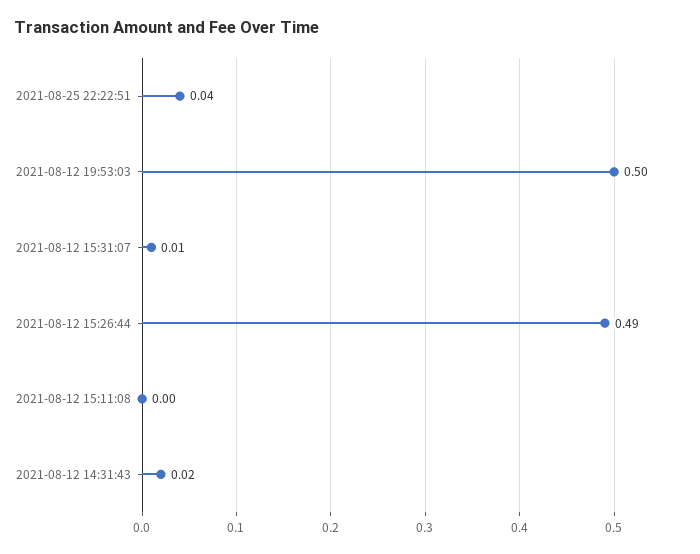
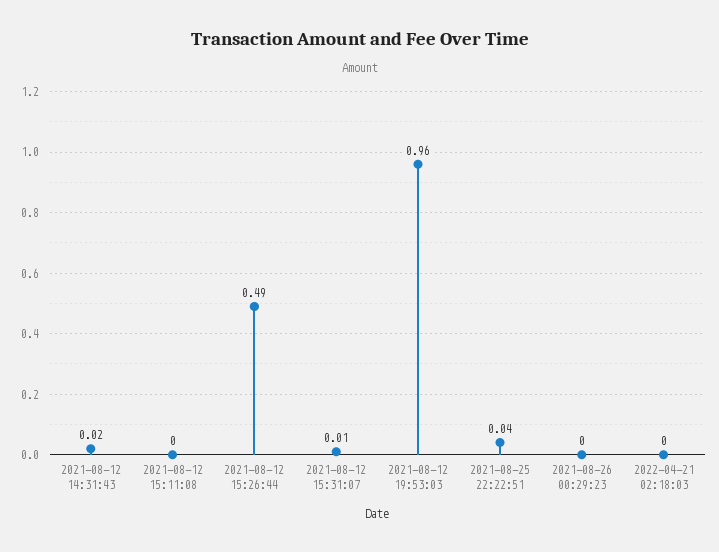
2021-08-12 19:53:03: 0.5 -> 0.96
2021-08-26 00:29:23: none -> 0
2022-04-21 02:18:03: none -> 0

